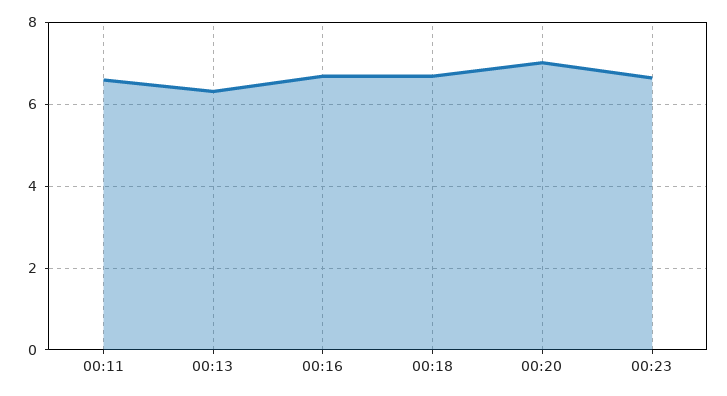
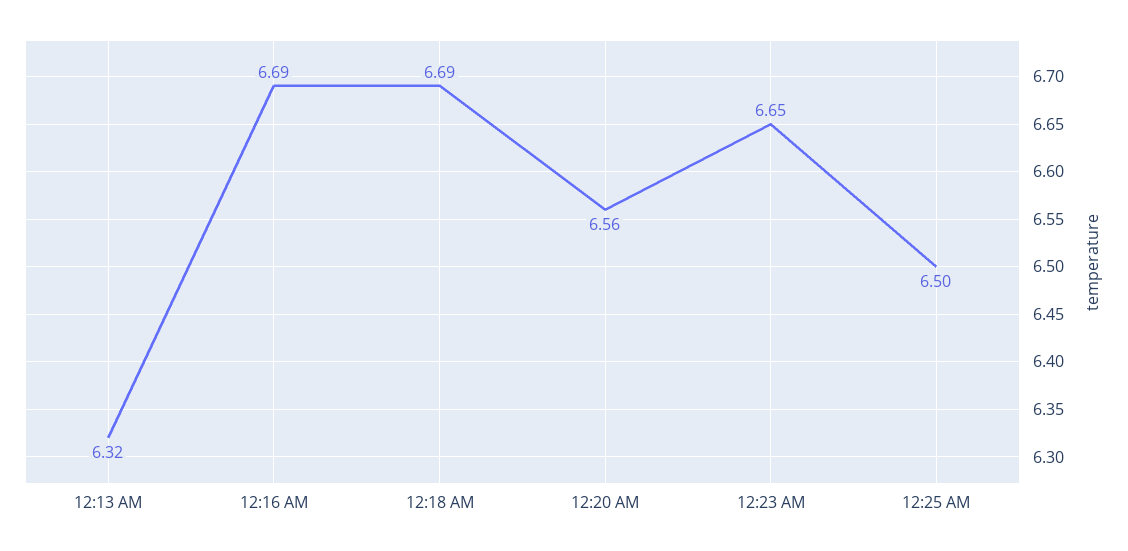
00:11: 6.6 -> none
00:20: 7 -> 6.56
12:25 AM: none -> 6.5

